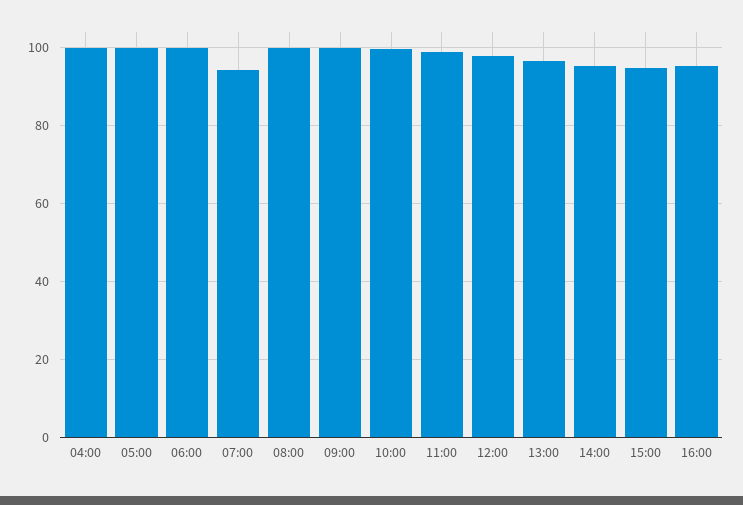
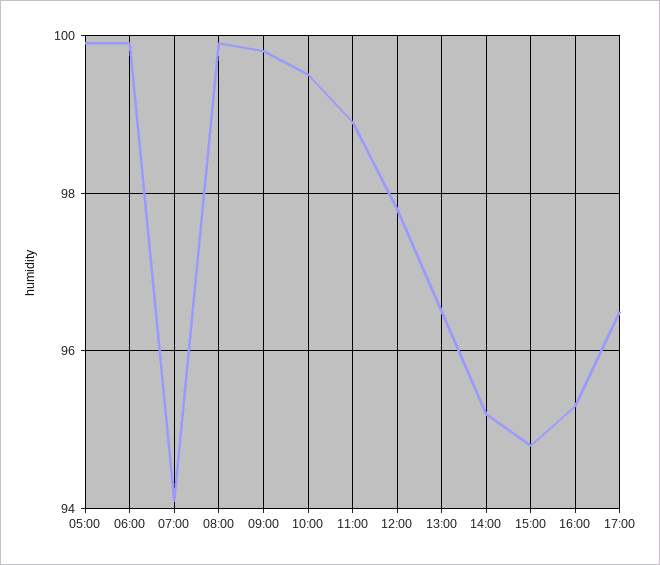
04:00: 100 -> none
17:00: none -> 96.5

